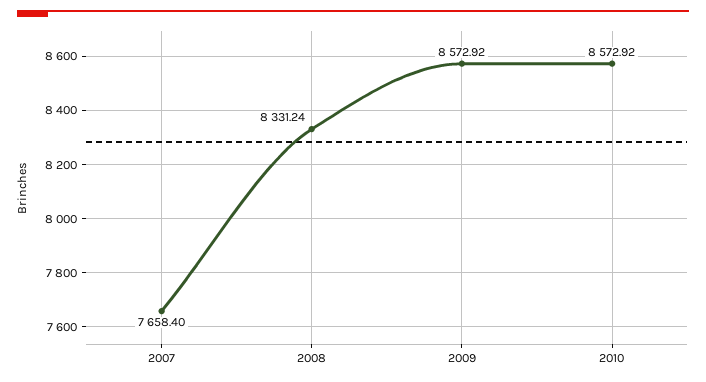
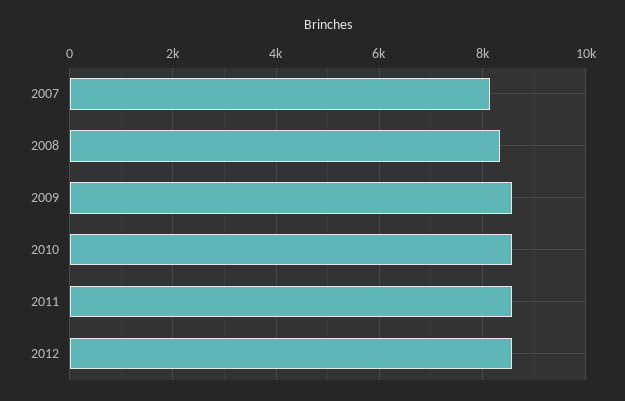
2007: 7658.4 -> 8200
2011: none -> 8600
2012: none -> 8600

